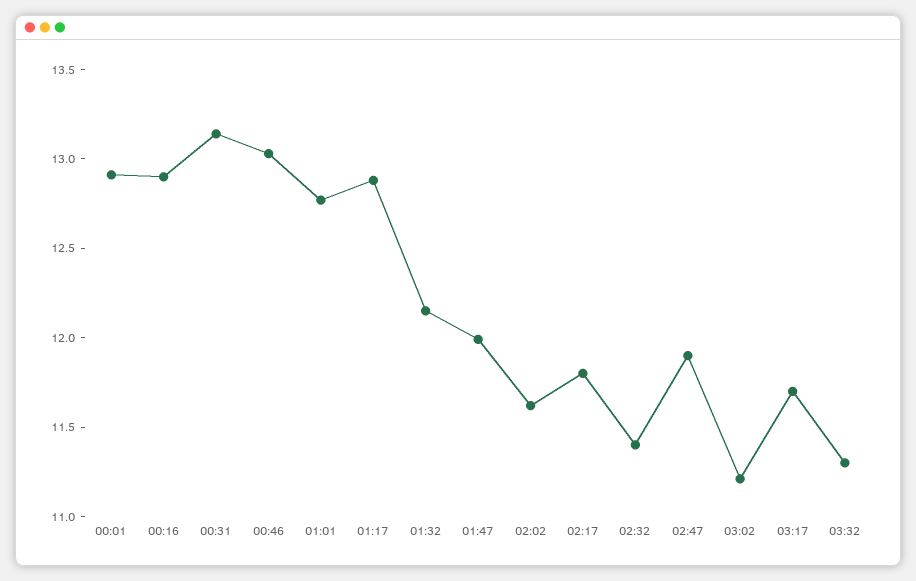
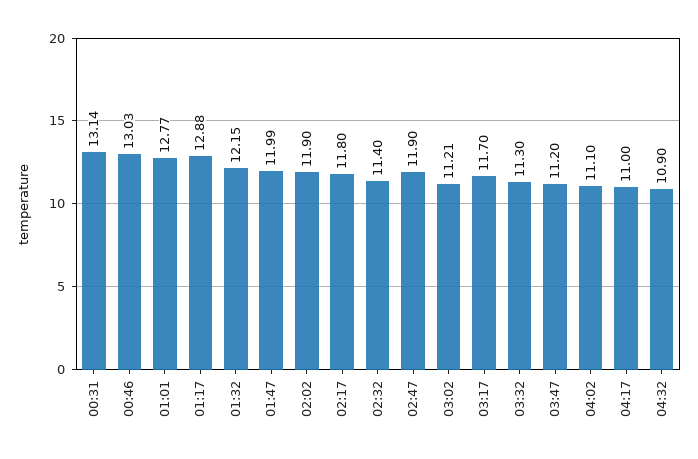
00:01: 12.9 -> none
00:16: 12.9 -> none
02:02: 11.6 -> 11.9
03:47: none -> 11.2
04:02: none -> 11.1
04:17: none -> 11
04:32: none -> 10.9

